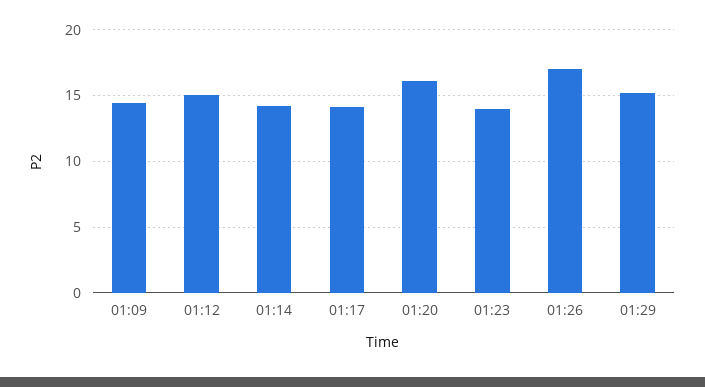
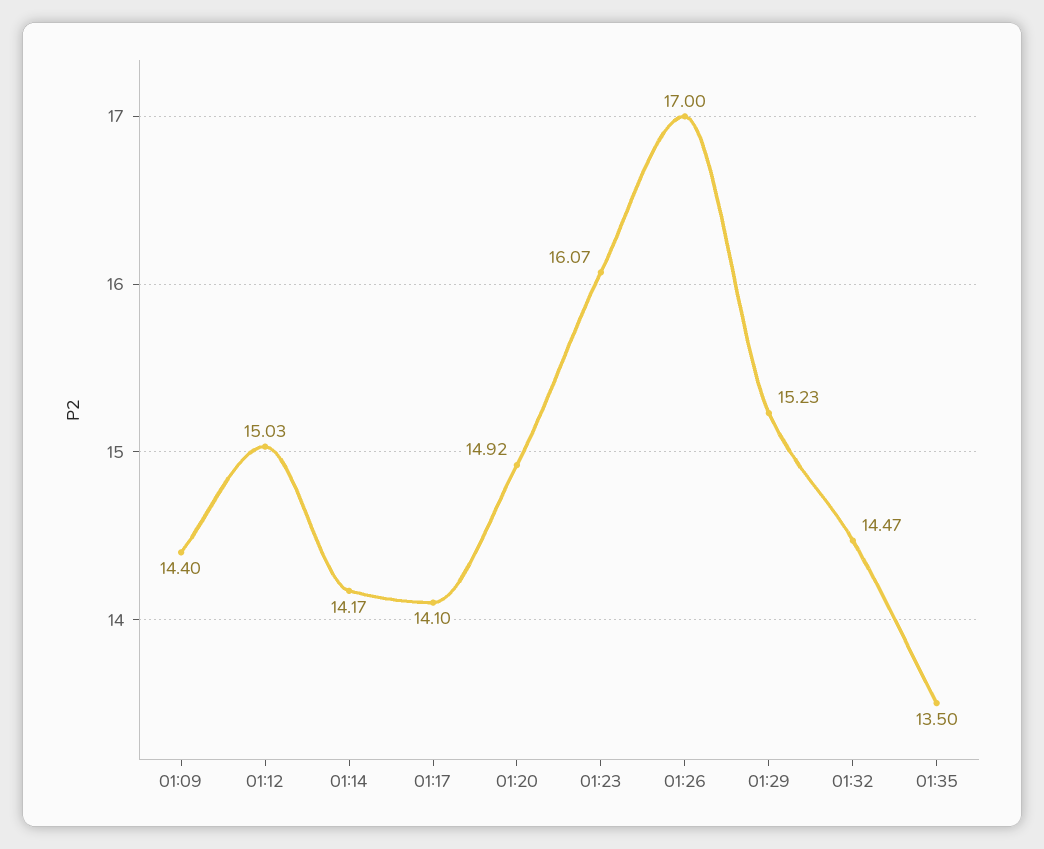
01:20: 16 -> 14.92
01:23: 14 -> 16.07
01:32: none -> 14.47
01:35: none -> 13.5

